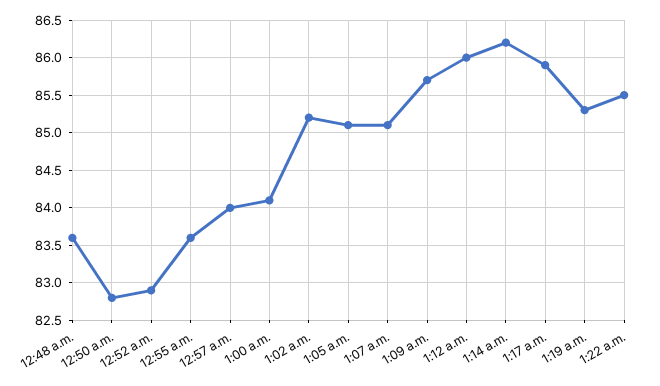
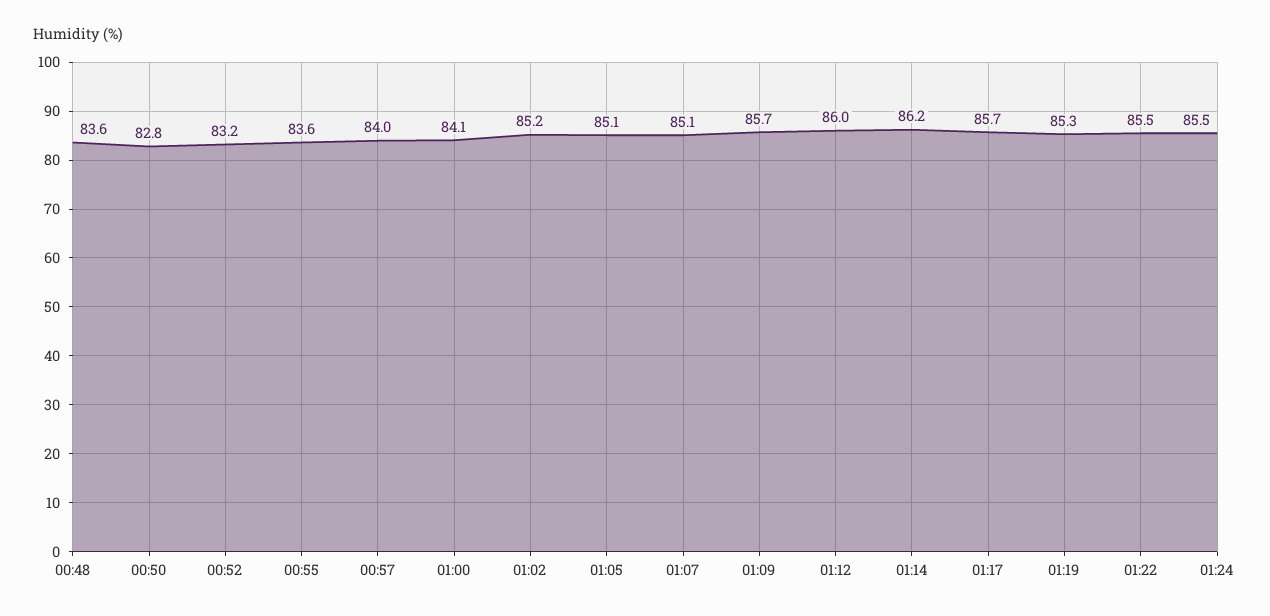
12:52 a.m.: 82.9 -> 83.2
1:17 a.m.: 85.9 -> 85.7
01:24: none -> 85.5

